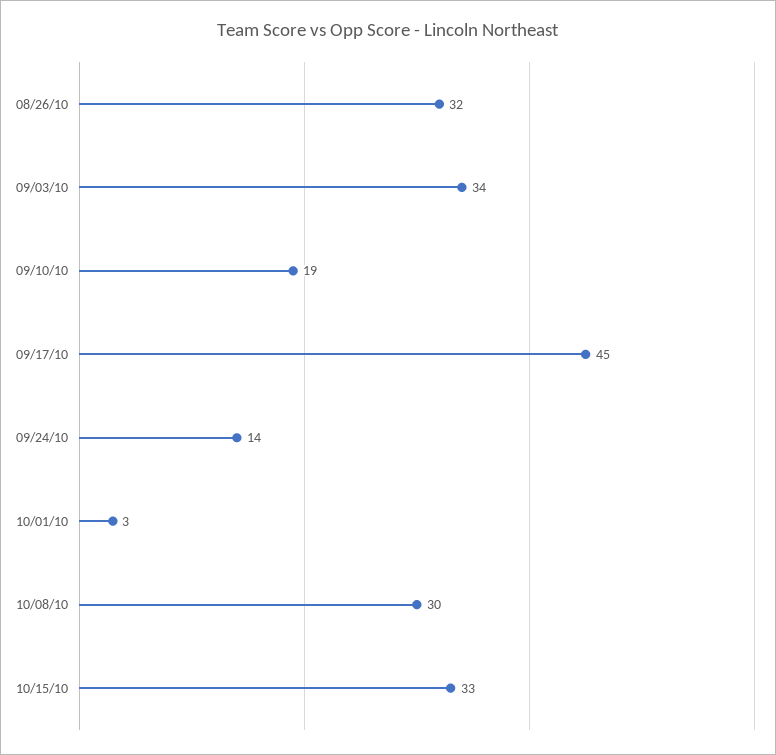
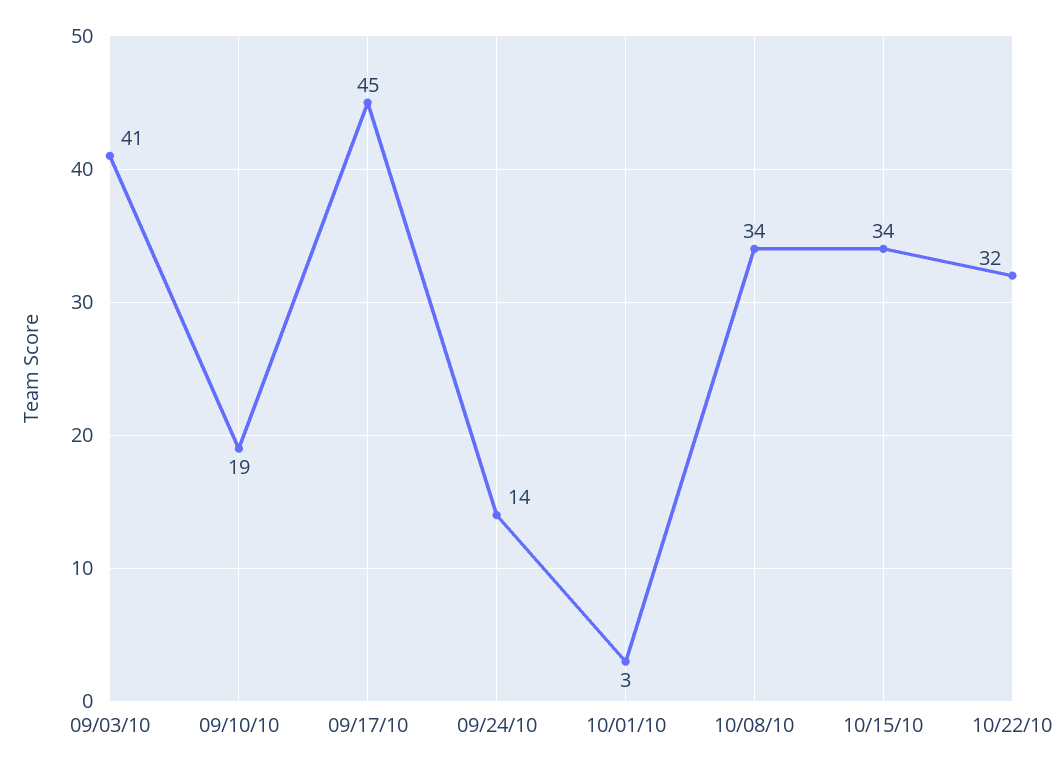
08/26/10: 32 -> none
09/03/10: 34 -> 41
10/08/10: 30 -> 34
10/15/10: 33 -> 34
10/22/10: none -> 32

